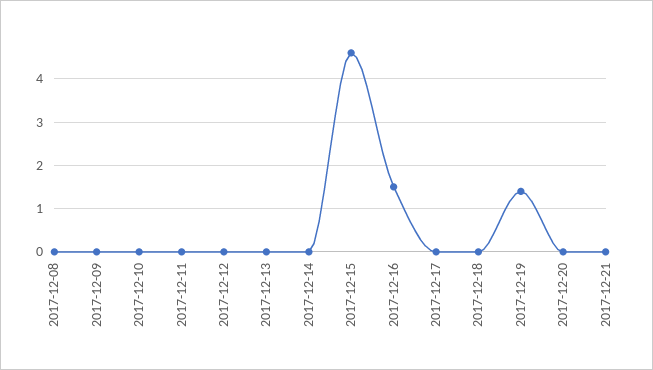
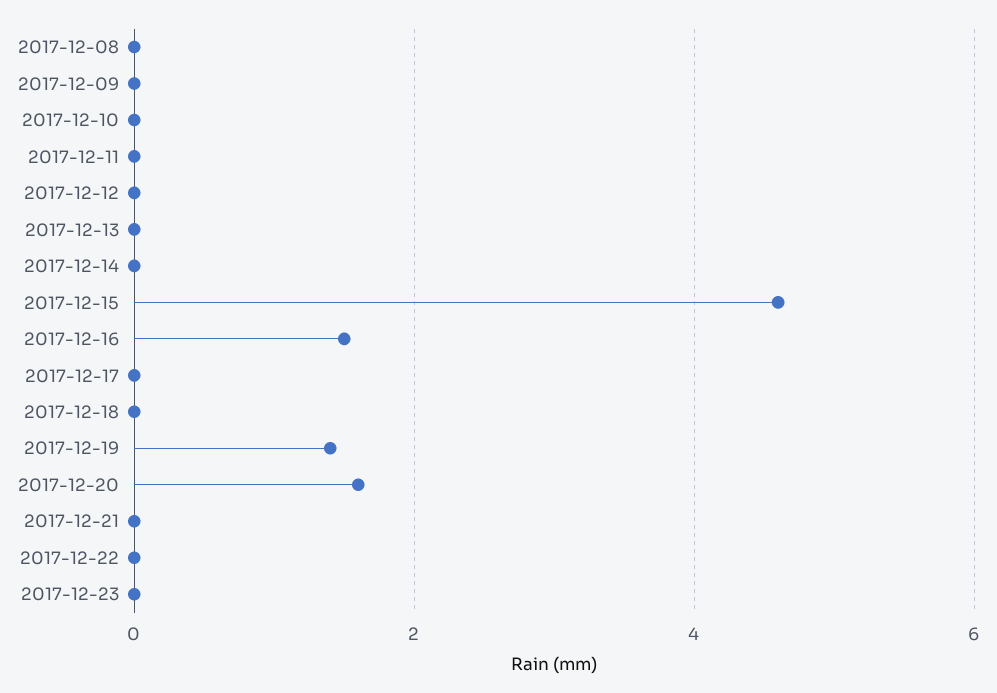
2017-12-20: 0 -> 1.5
2017-12-22: none -> 0
2017-12-23: none -> 0

